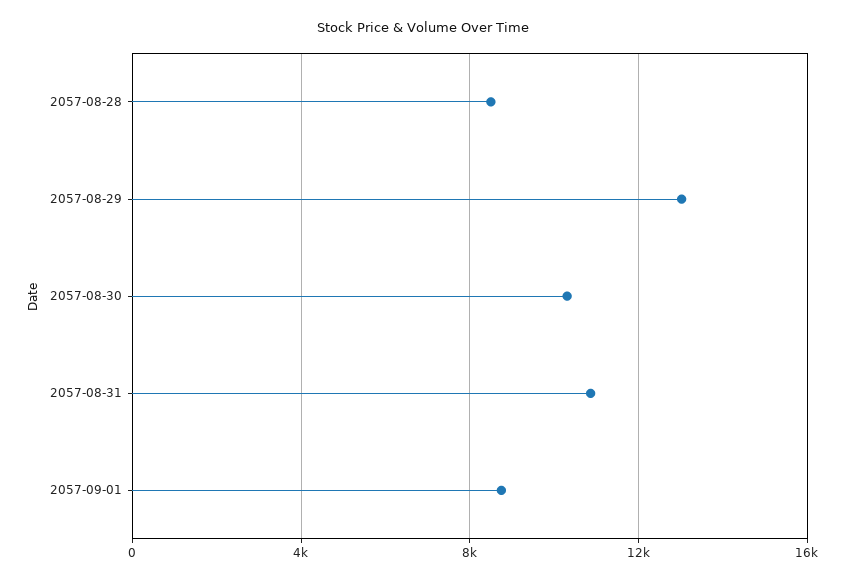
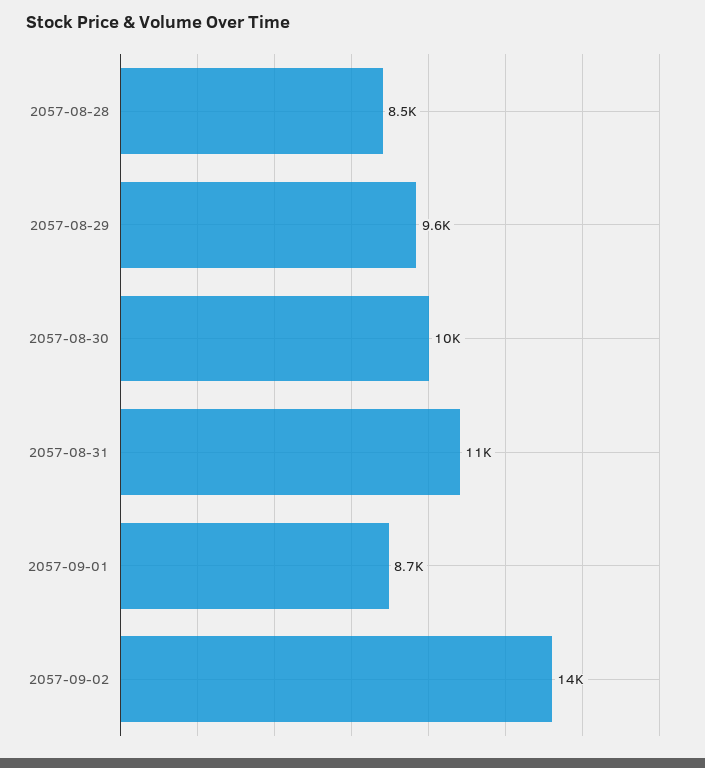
2057-08-29: 13000 -> 9600
2057-09-02: none -> 14000

